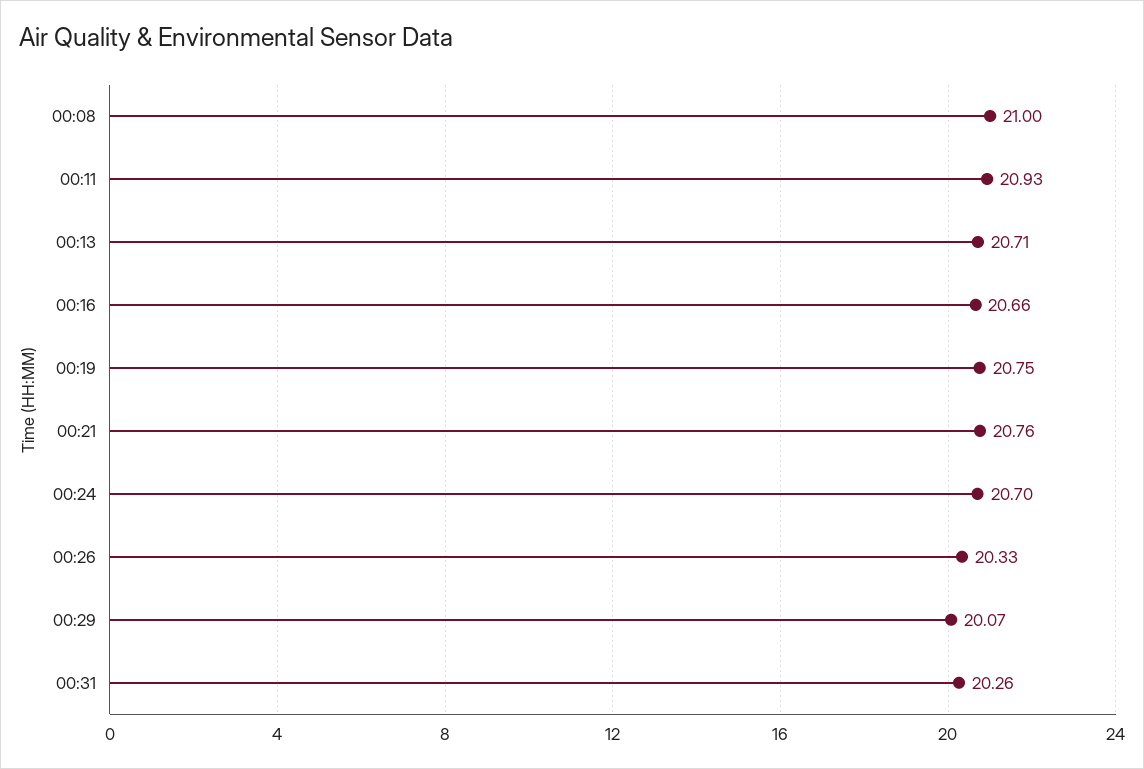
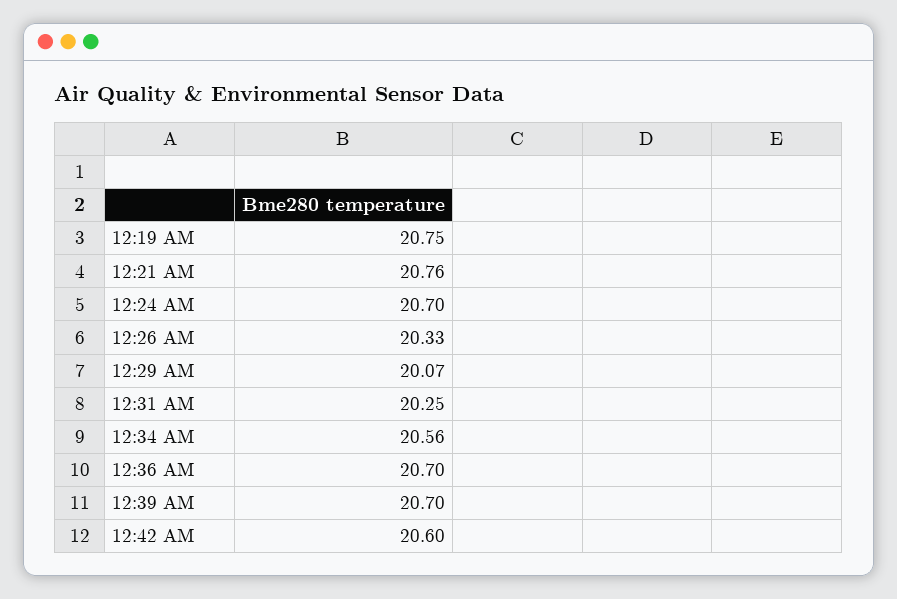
00:08: 21 -> none
00:11: 20.93 -> none
00:13: 20.71 -> none
00:16: 20.66 -> none
00:31: 20.26 -> 20.25
12:34 AM: none -> 20.56
12:36 AM: none -> 20.7
12:39 AM: none -> 20.7
12:42 AM: none -> 20.6

